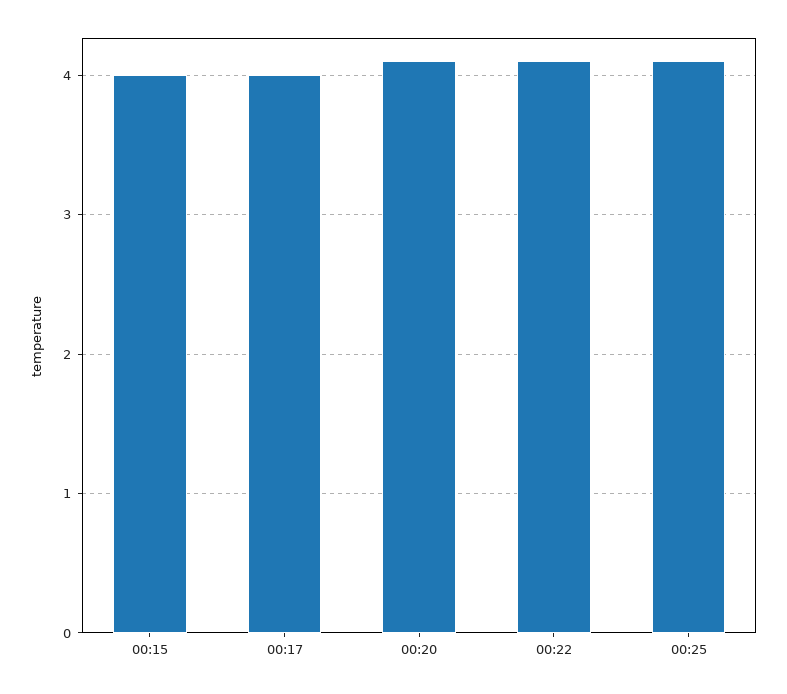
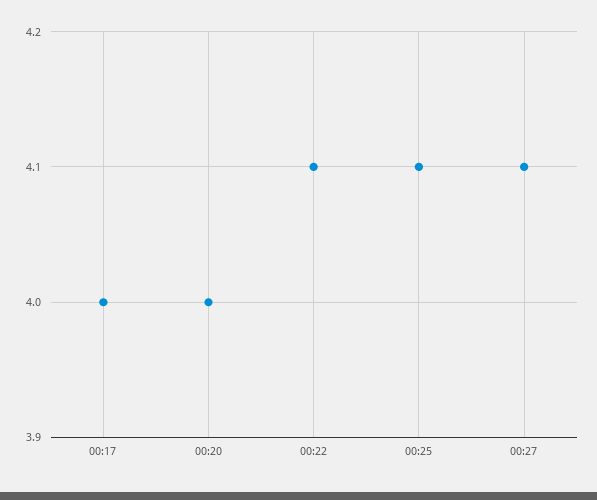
00:15: 4 -> none
00:20: 4.1 -> 4
00:27: none -> 4.1

